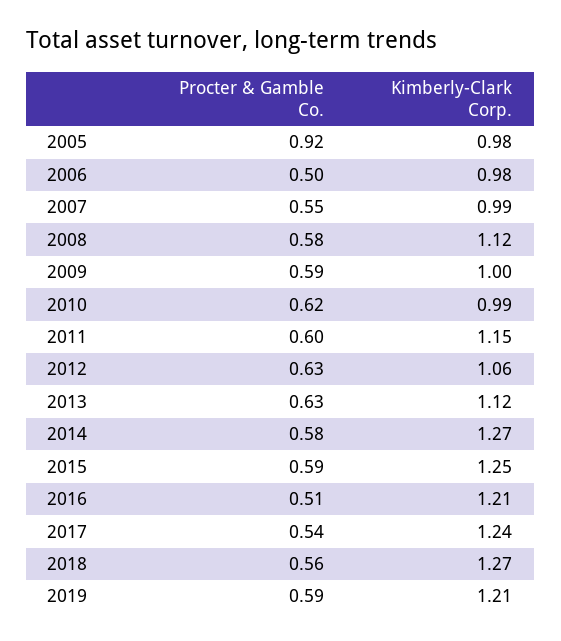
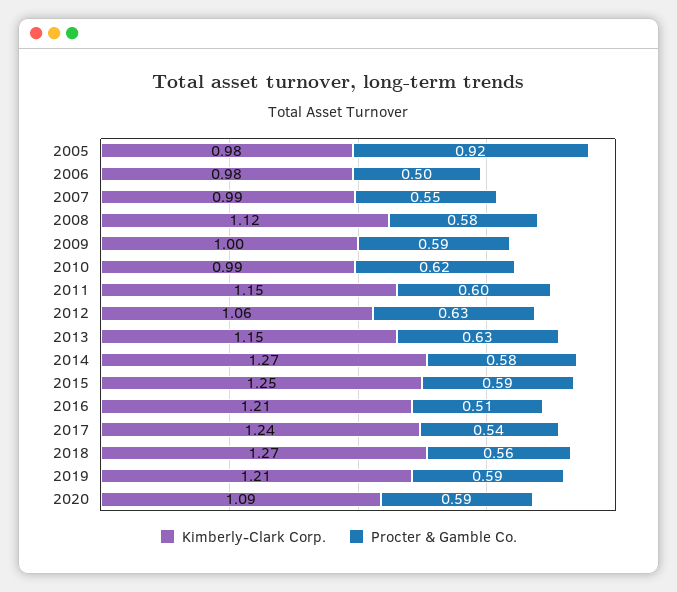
Kimberly-Clark Corp., 2013: 1.12 -> 1.15
Kimberly-Clark Corp., 2020: none -> 1.09
Procter & Gamble Co., 2020: none -> 0.59

